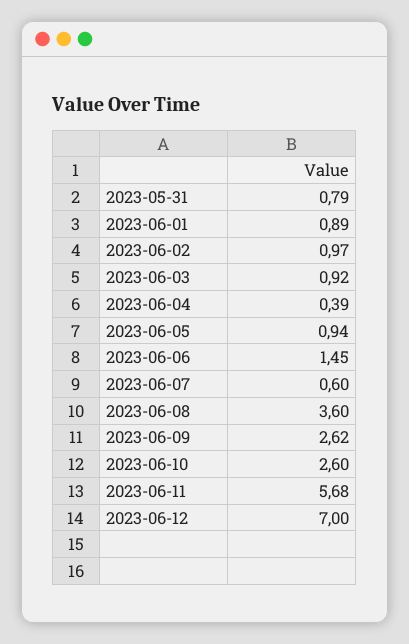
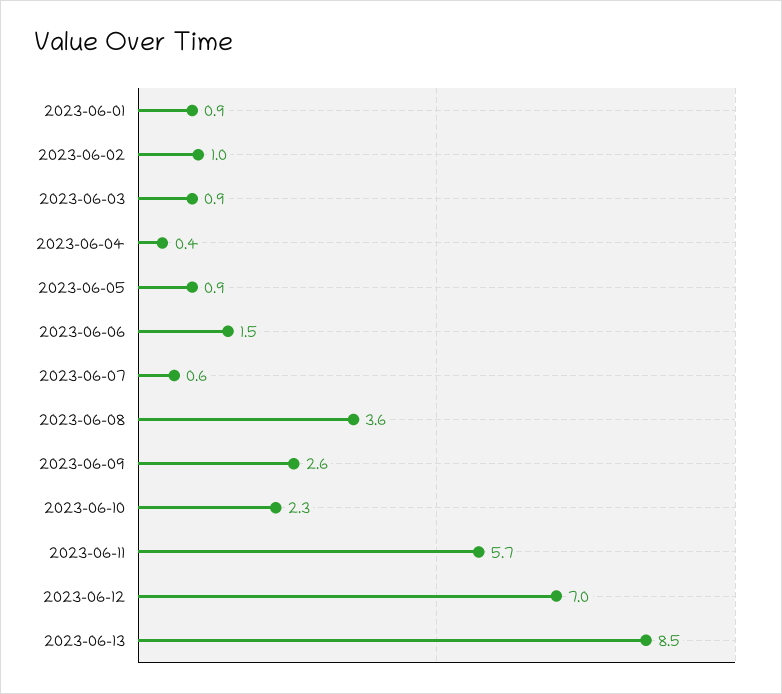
2023-05-31: 0.79 -> none
2023-06-10: 2.6 -> 2.3
2023-06-13: none -> 8.5

